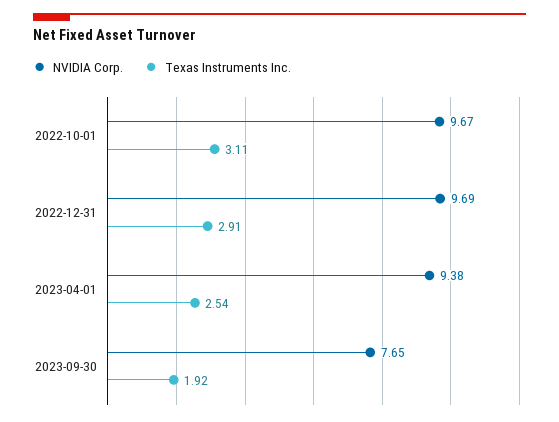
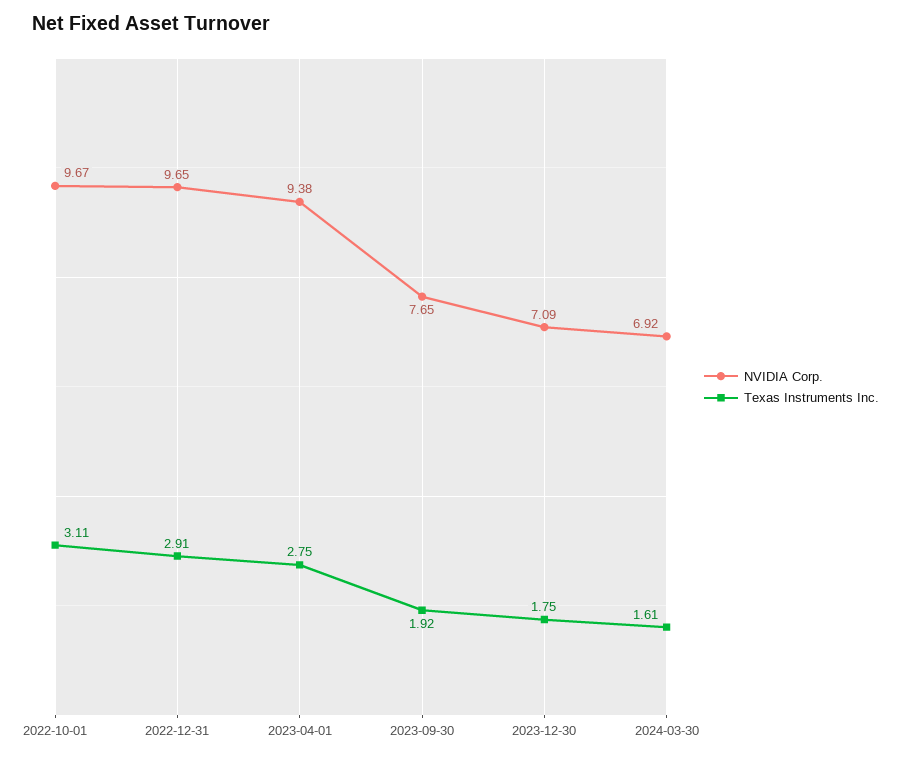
NVIDIA Corp., 2022-12-31: 9.69 -> 9.65
Texas Instruments Inc., 2023-04-01: 2.54 -> 2.75
NVIDIA Corp., 2023-12-30: none -> 7.09
Texas Instruments Inc., 2023-12-30: none -> 1.75
NVIDIA Corp., 2024-03-30: none -> 6.92
Texas Instruments Inc., 2024-03-30: none -> 1.61

